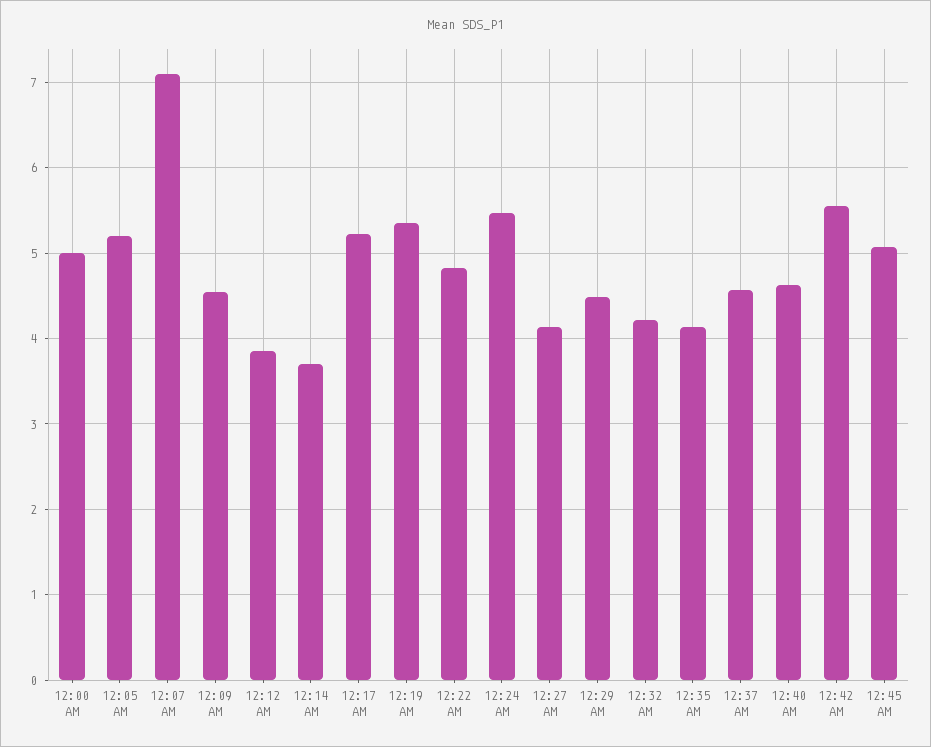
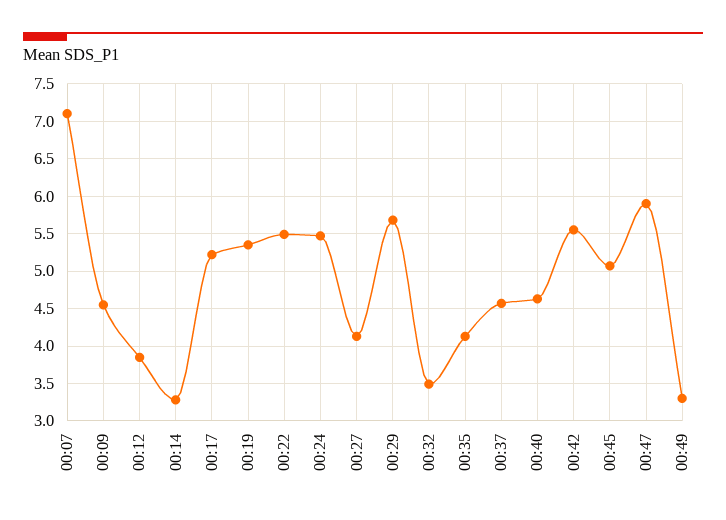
12:00 AM: 5 -> none
12:05 AM: 5.2 -> none
12:14 AM: 3.7 -> 3.3
12:22 AM: 4.8 -> 5.5
12:29 AM: 4.5 -> 5.7
12:32 AM: 4.2 -> 3.5
00:47: none -> 5.9
00:49: none -> 3.3

